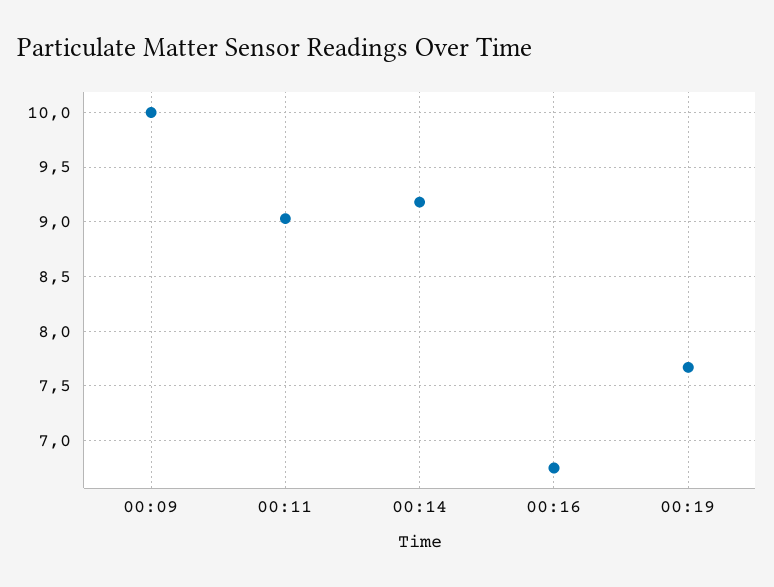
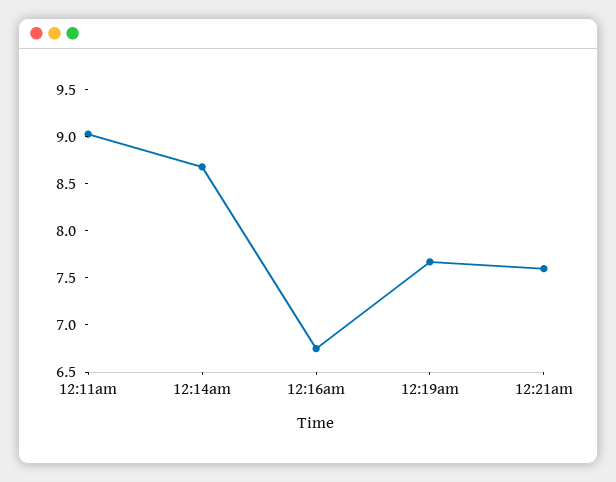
00:09: 10 -> none
00:14: 9.2 -> 8.7
12:21am: none -> 7.6

